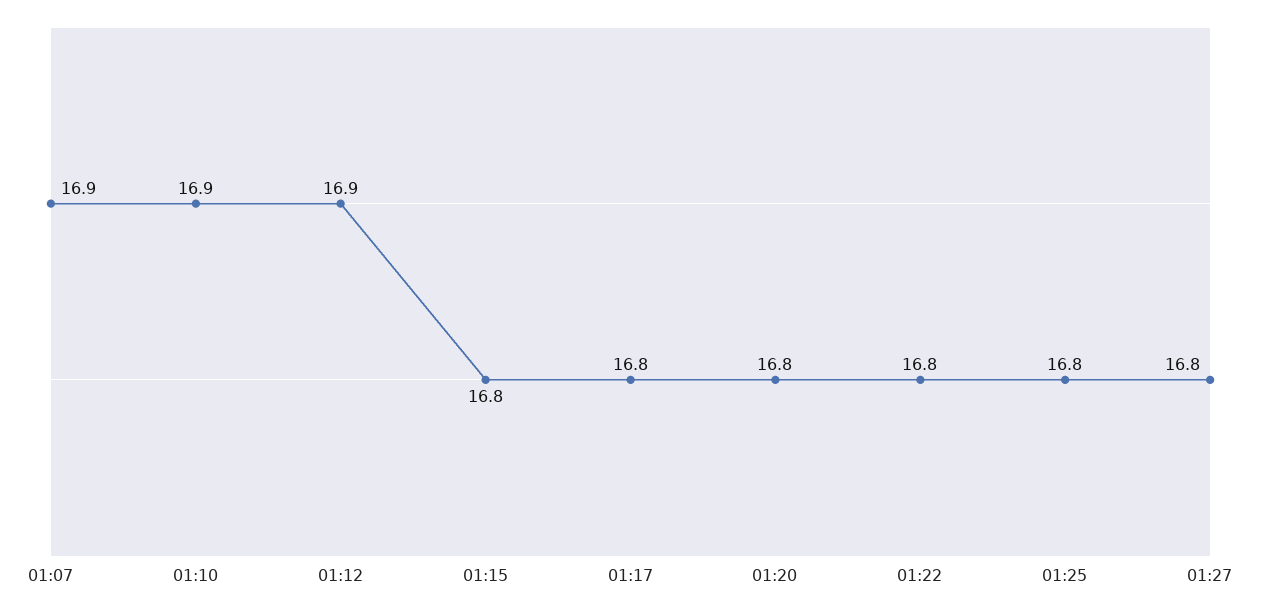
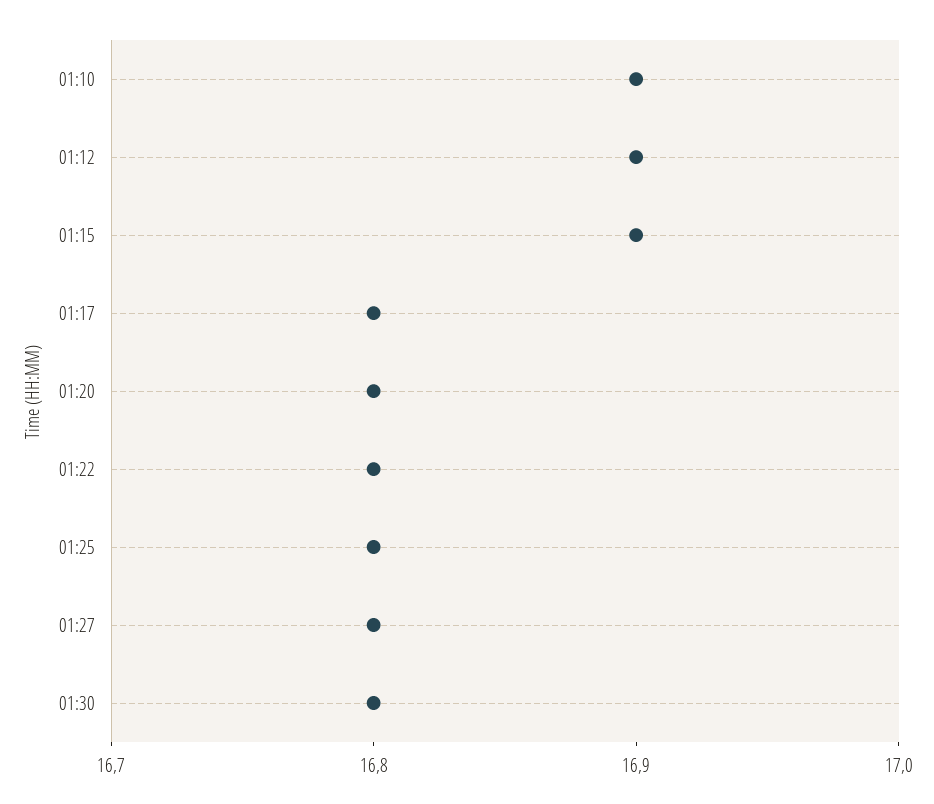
01:07: 16.9 -> none
01:15: 16.8 -> 16.9
01:30: none -> 16.8

